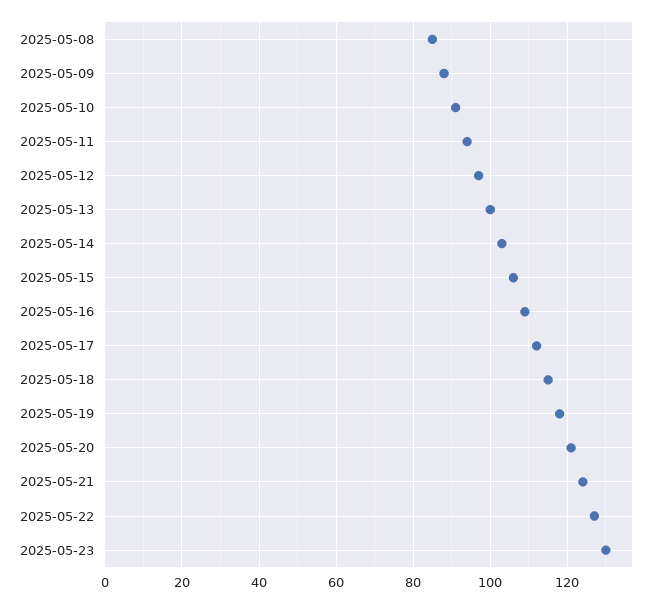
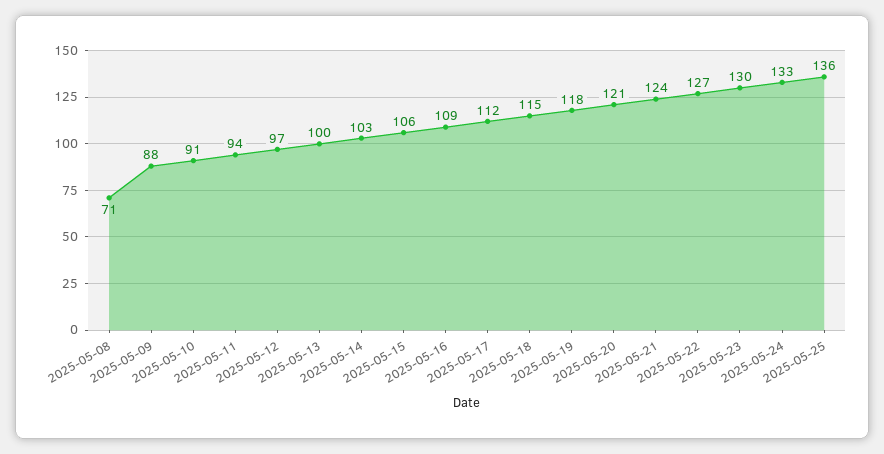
2025-05-08: 85 -> 71
2025-05-24: none -> 133
2025-05-25: none -> 136

